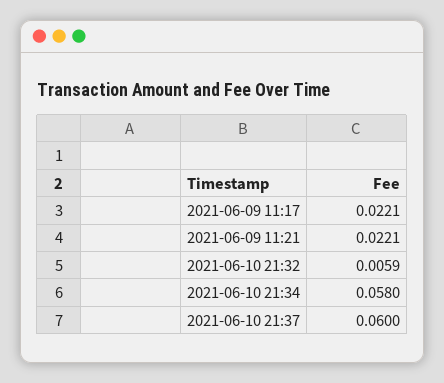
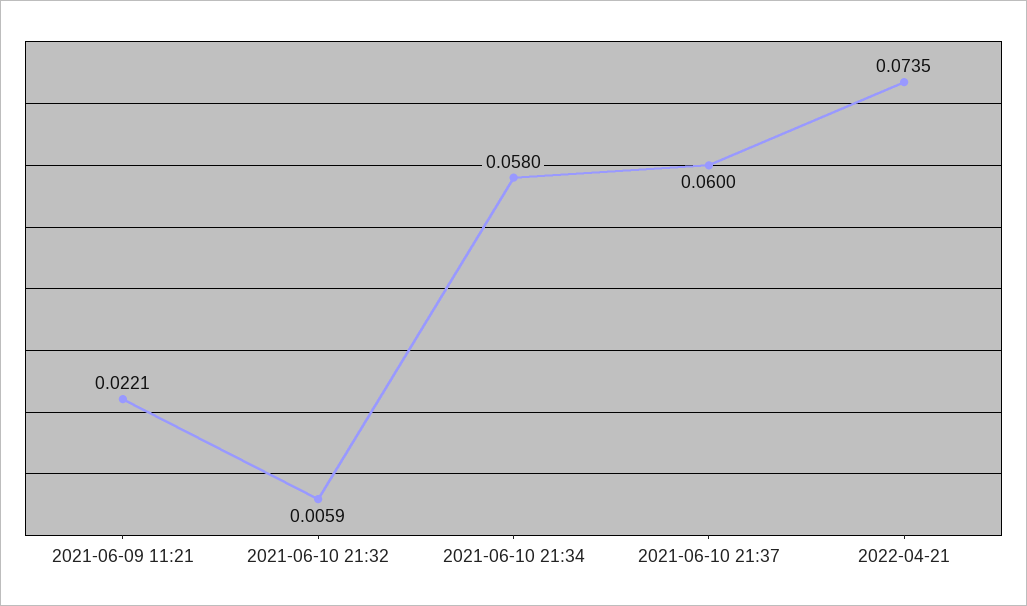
2021-06-09 11:17: 0.0221 -> none
2022-04-21: none -> 0.0735

